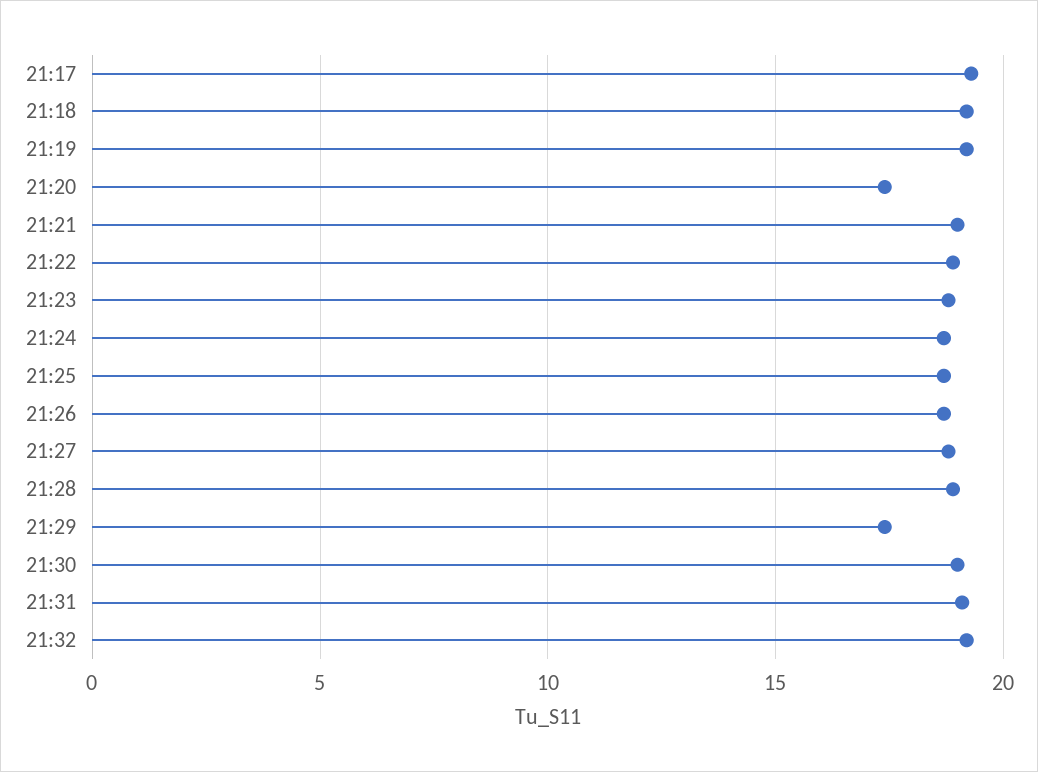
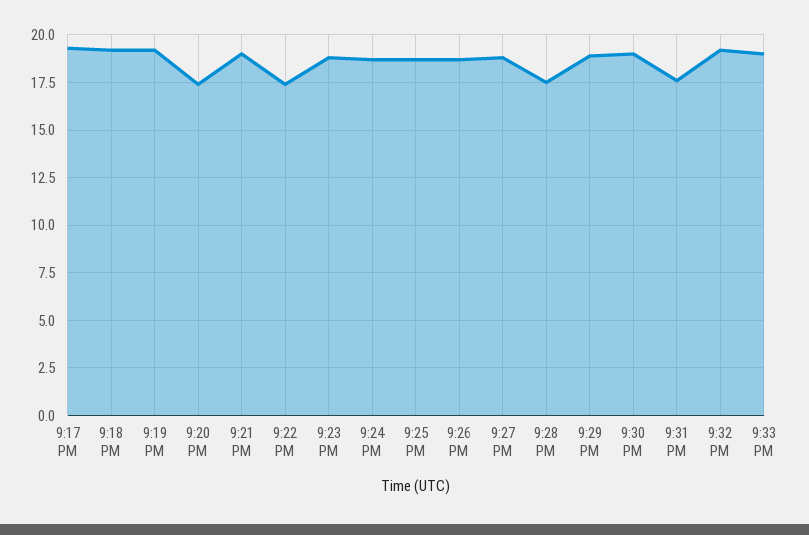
21:22: 19 -> 17.5
21:28: 19 -> 17.5
21:29: 17.5 -> 19
21:31: 19 -> 17.5
9:33 PM: none -> 19

